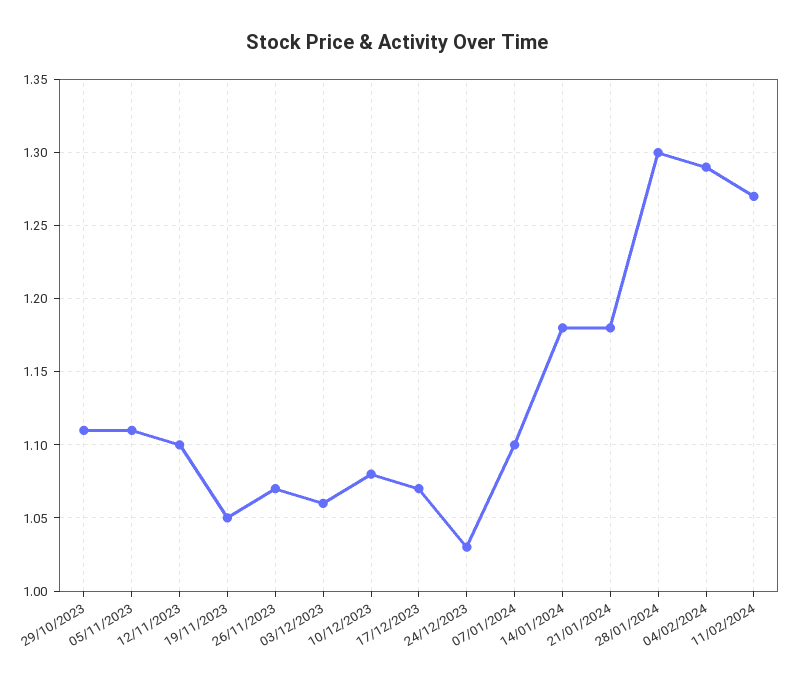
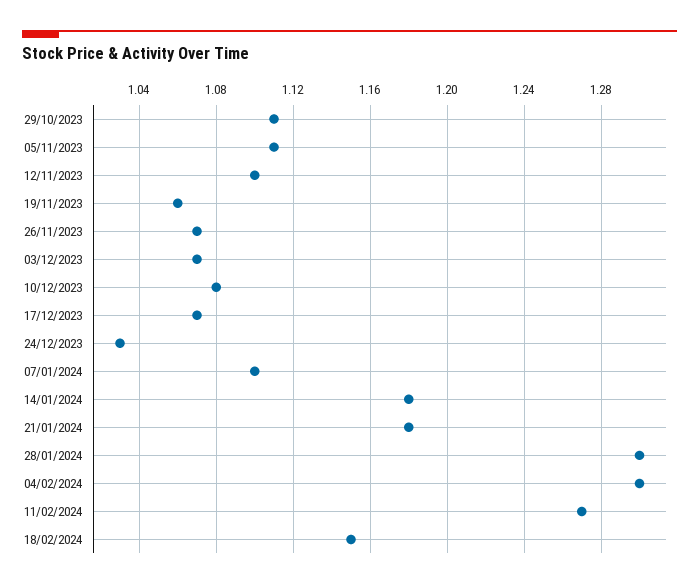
19/11/2023: 1.05 -> 1.06
03/12/2023: 1.06 -> 1.07
04/02/2024: 1.29 -> 1.3
18/02/2024: none -> 1.15

